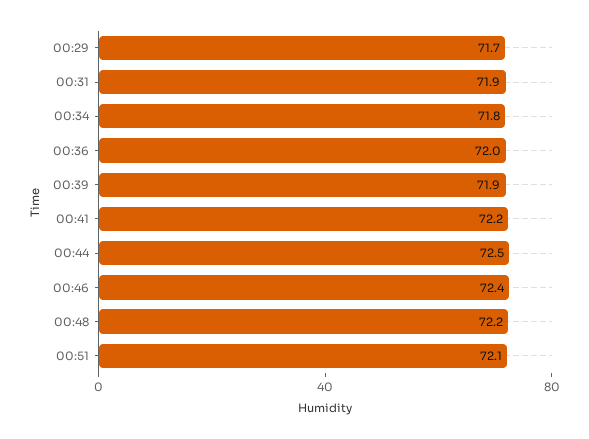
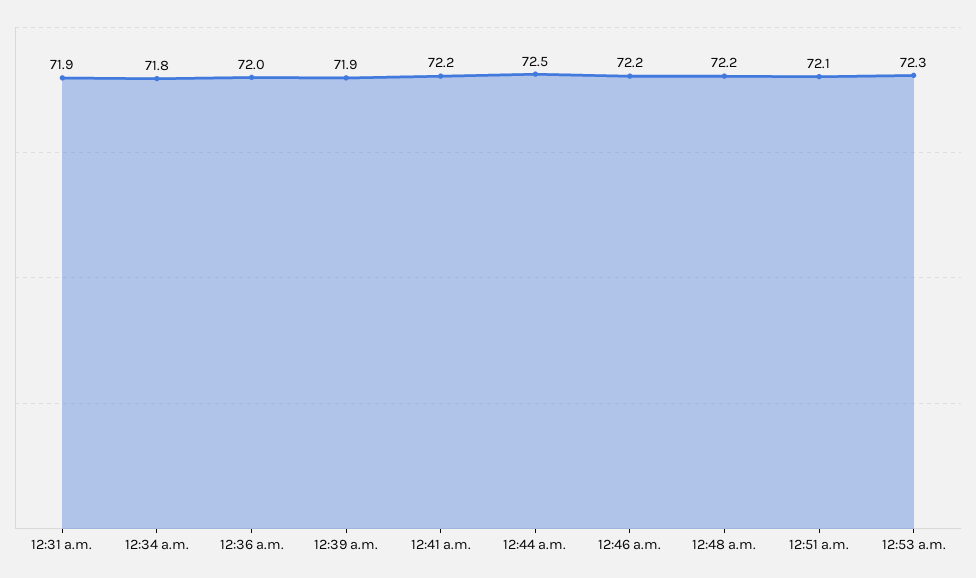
00:29: 71.7 -> none
00:46: 72.4 -> 72.2
12:53 a.m.: none -> 72.3

